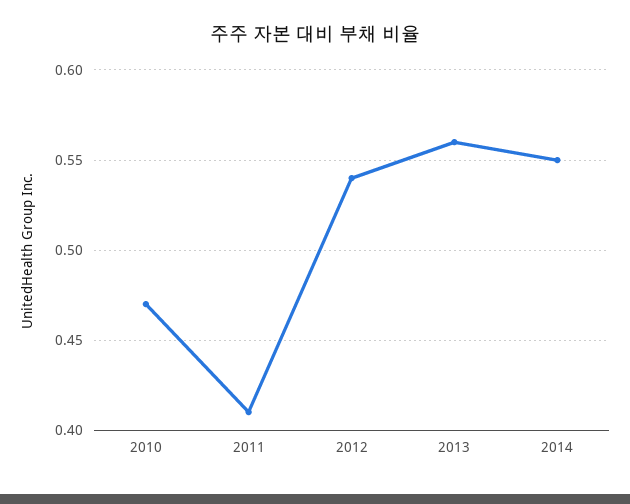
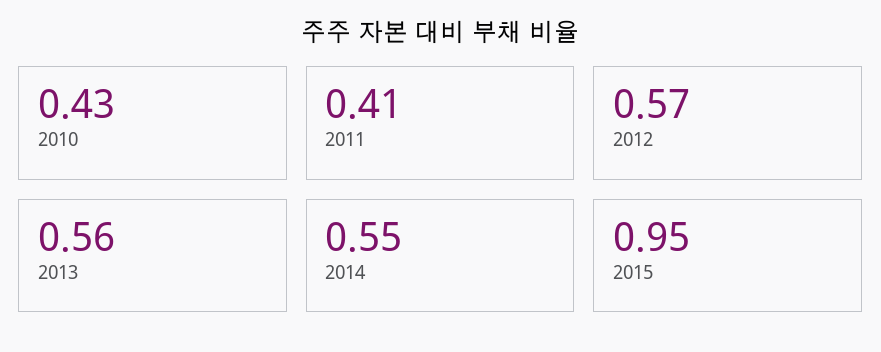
2010: 0.47 -> 0.43
2012: 0.54 -> 0.57
2015: none -> 0.95

